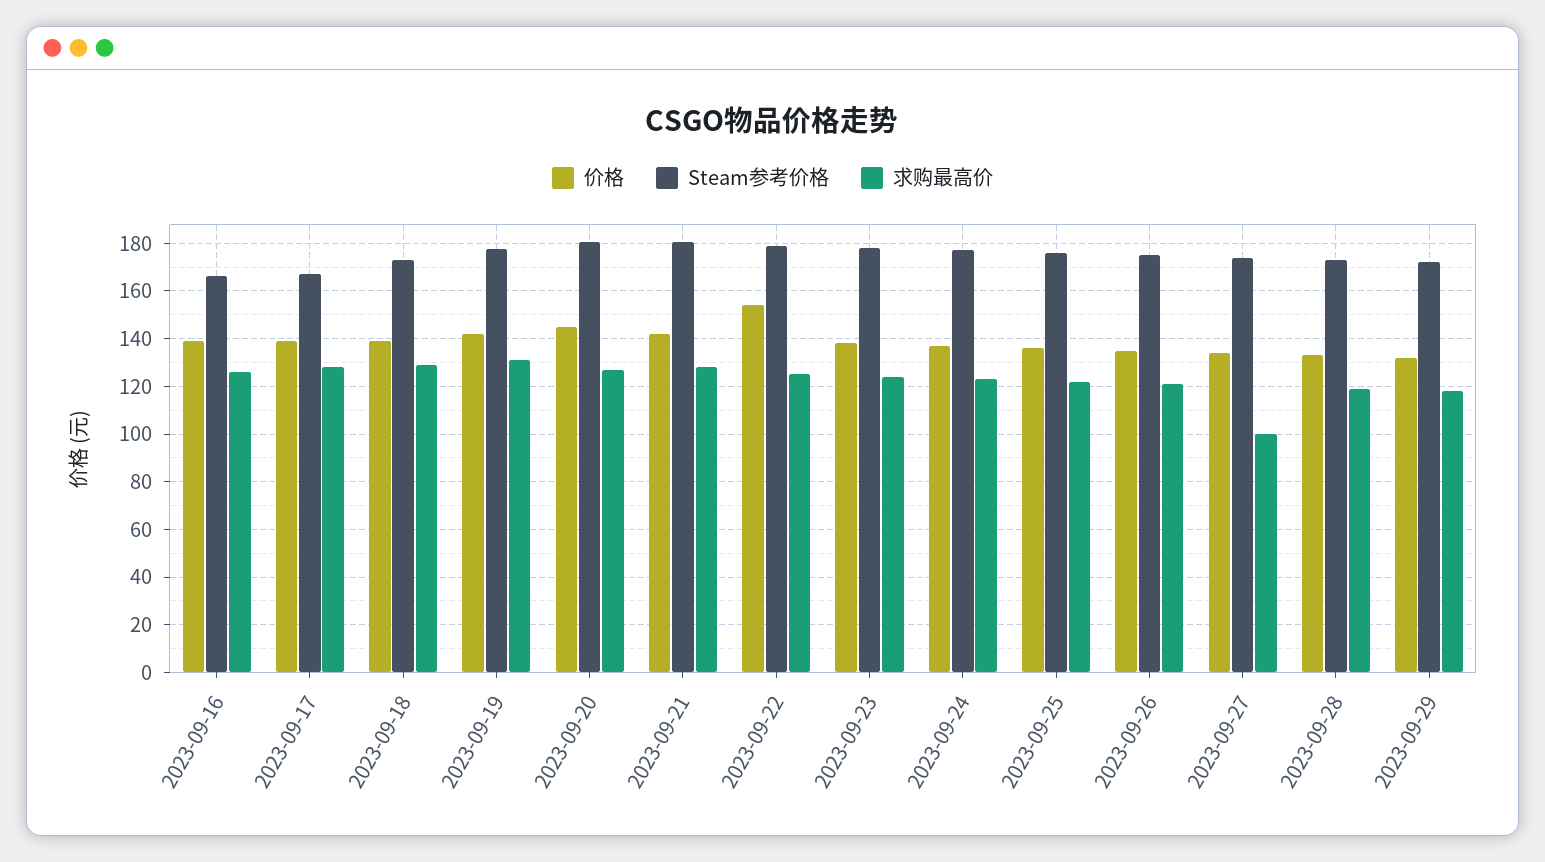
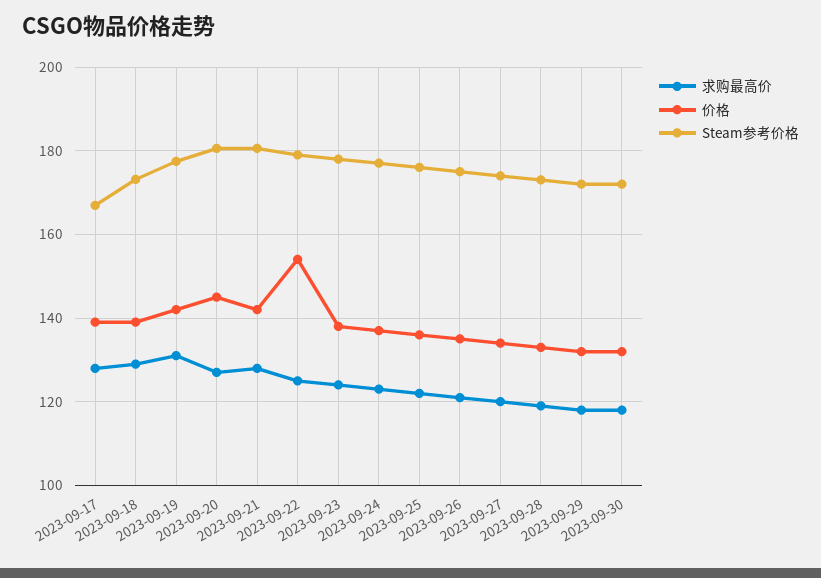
价格, 2023-09-16: 140 -> none
Steam参考价格, 2023-09-16: 165 -> none
求购最高价, 2023-09-16: 125 -> none
求购最高价, 2023-09-27: 100 -> 120
求购最高价, 2023-09-30: none -> 118
价格, 2023-09-30: none -> 132
Steam参考价格, 2023-09-30: none -> 172

